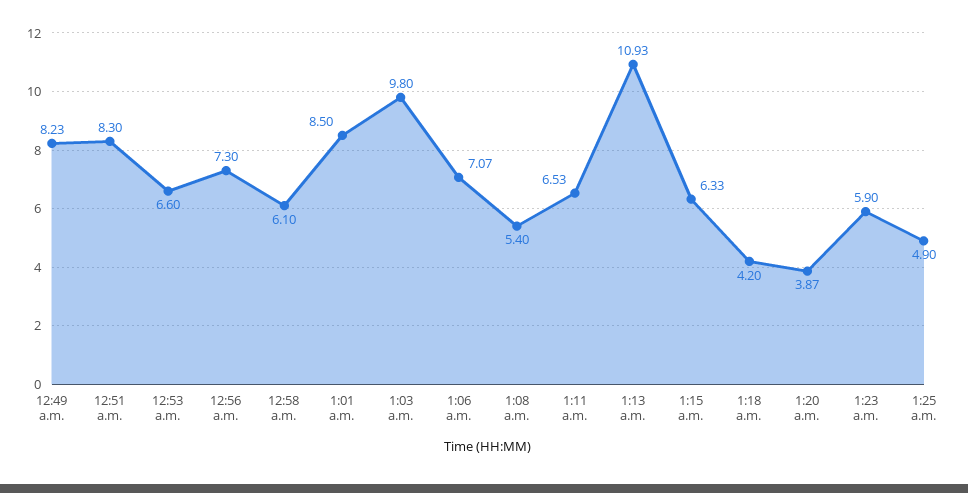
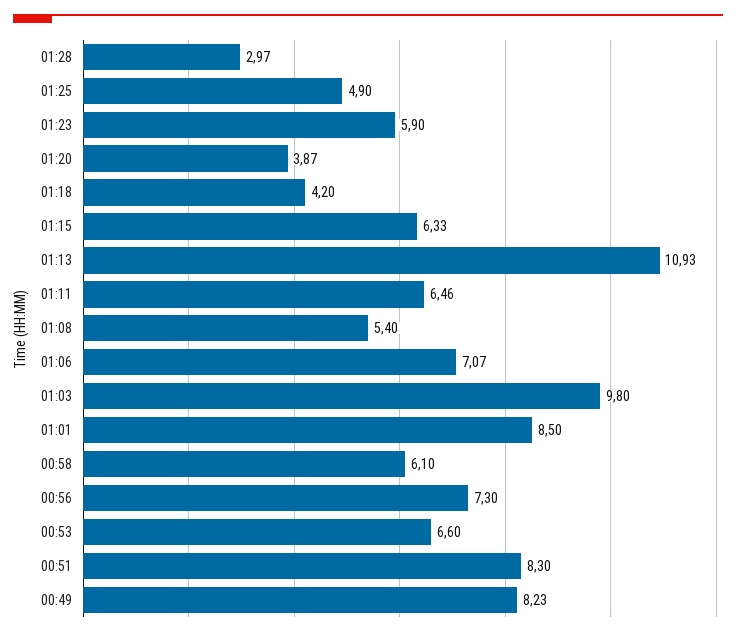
1:11 a.m.: 6.53 -> 6.46
01:28: none -> 2.97

